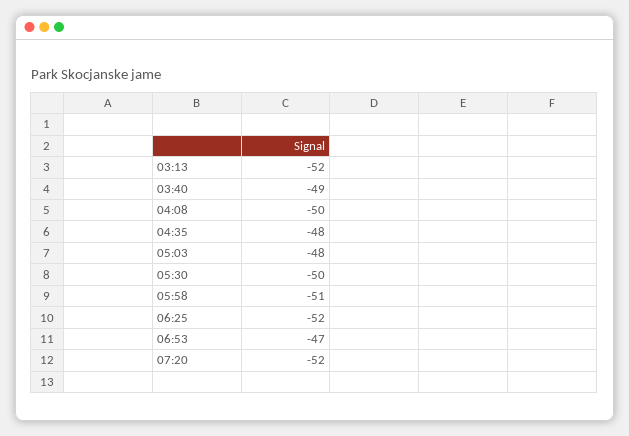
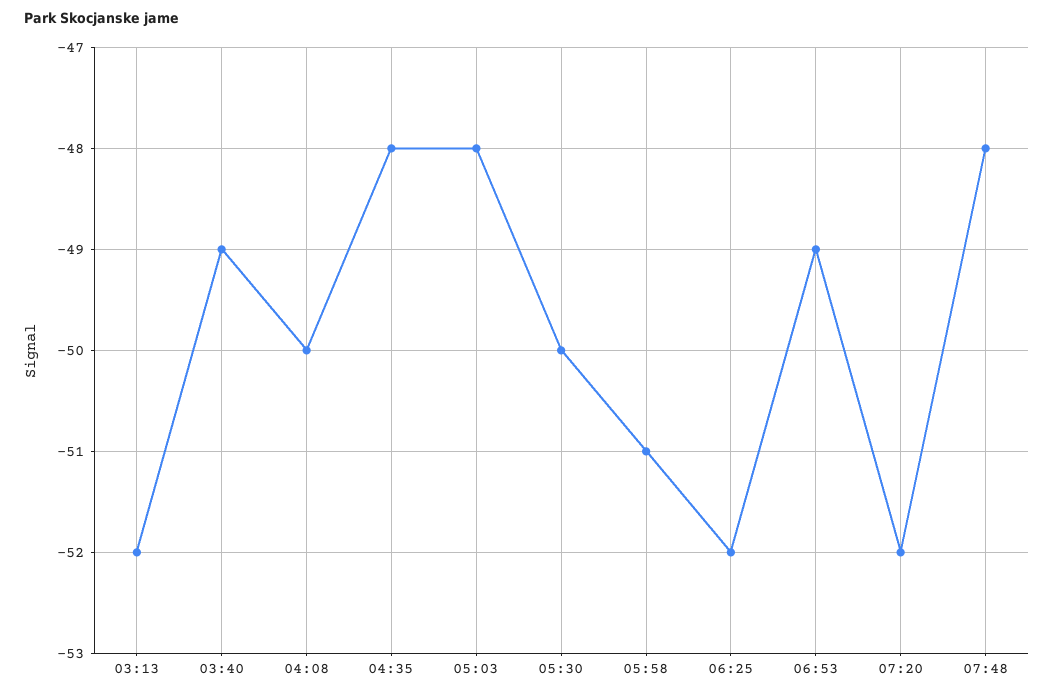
06:53: -47 -> -49
07:48: none -> -48

